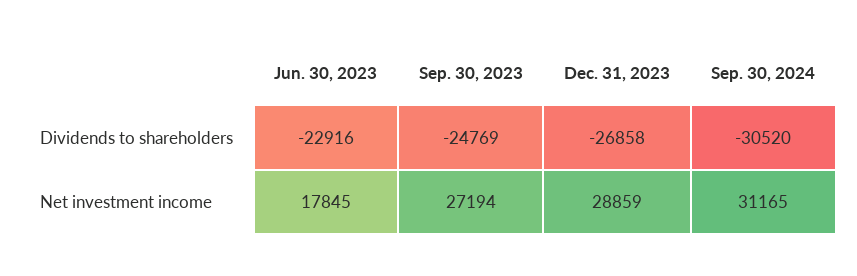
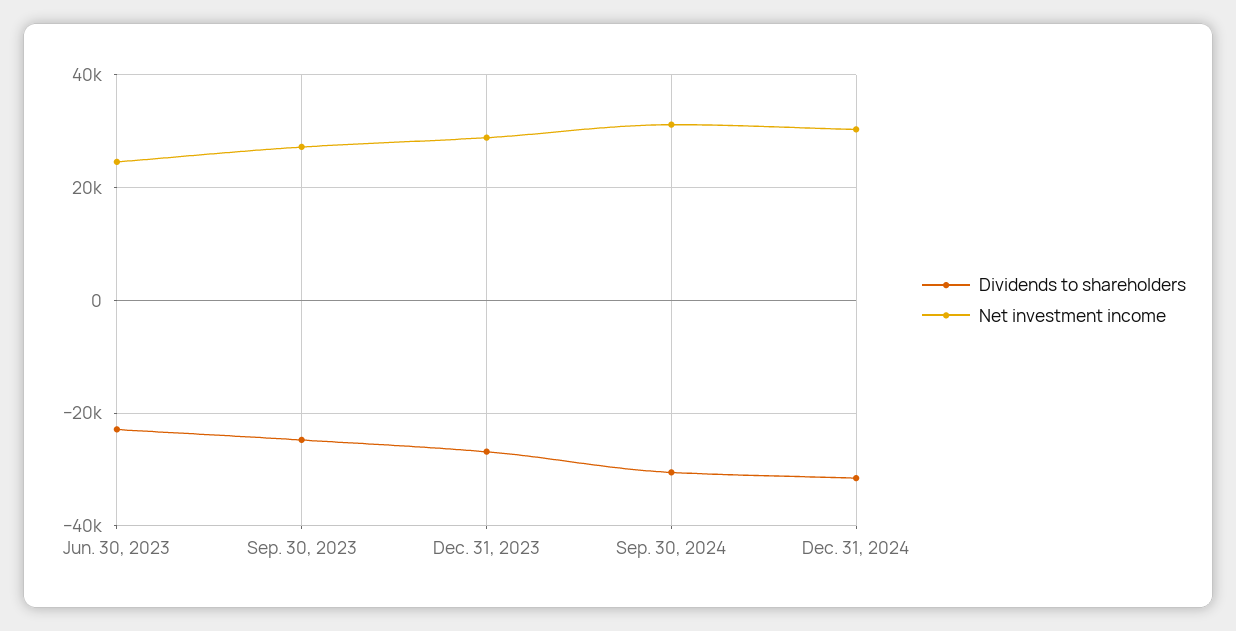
Net investment income, Jun. 30, 2023: 17845 -> 24000
Dividends to shareholders, Dec. 31, 2024: none -> -32000
Net investment income, Dec. 31, 2024: none -> 30000

